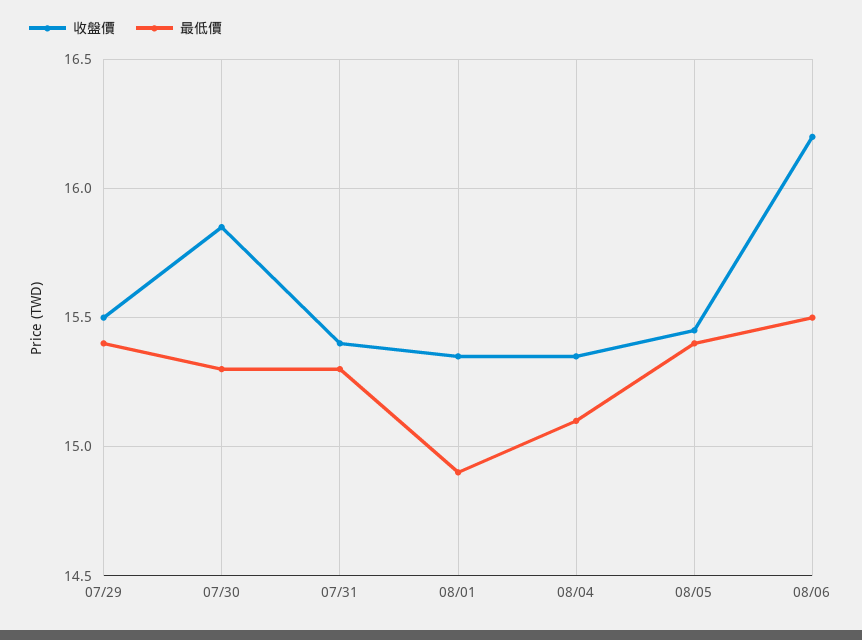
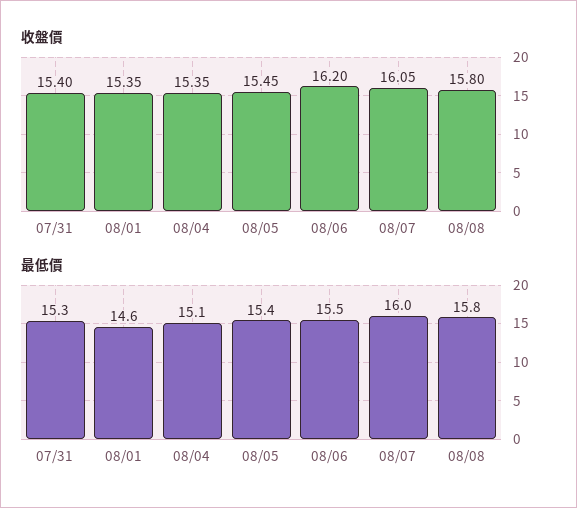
收盤價, 07/29: 15.5 -> none
最低價, 07/29: 15.4 -> none
收盤價, 07/30: 15.85 -> none
最低價, 07/30: 15.3 -> none
最低價, 08/01: 14.9 -> 14.6
收盤價, 08/07: none -> 16.05
收盤價, 08/08: none -> 15.8
最低價, 08/07: none -> 16
最低價, 08/08: none -> 15.8

